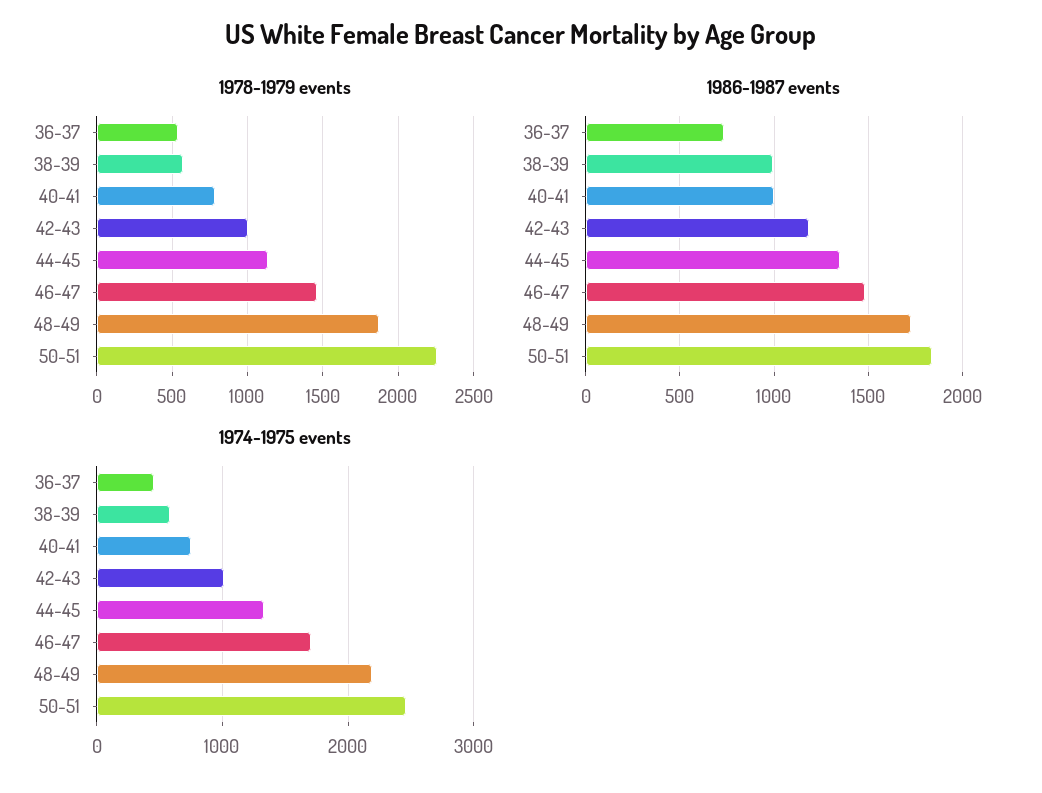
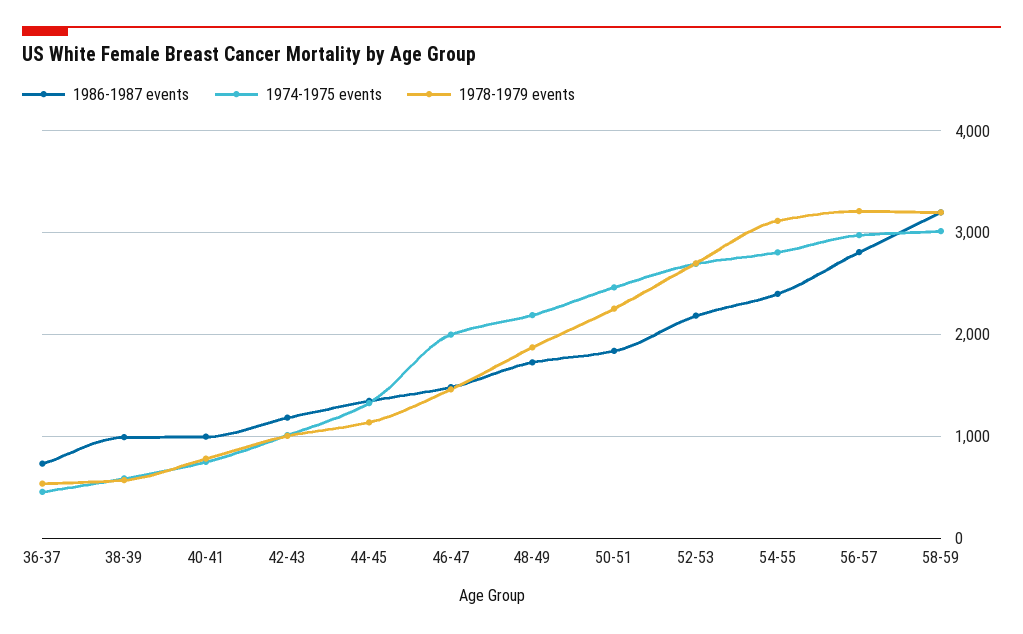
1974-1975 events, 46-47: 1700 -> 2000
1986-1987 events, 52-53: none -> 2200
1974-1975 events, 52-53: none -> 2700
1978-1979 events, 52-53: none -> 2700
1986-1987 events, 54-55: none -> 2400
1974-1975 events, 54-55: none -> 2800
1978-1979 events, 54-55: none -> 3100
1986-1987 events, 56-57: none -> 2800
1974-1975 events, 56-57: none -> 3000
1978-1979 events, 56-57: none -> 3200
1986-1987 events, 58-59: none -> 3200
1974-1975 events, 58-59: none -> 3000
1978-1979 events, 58-59: none -> 3200

